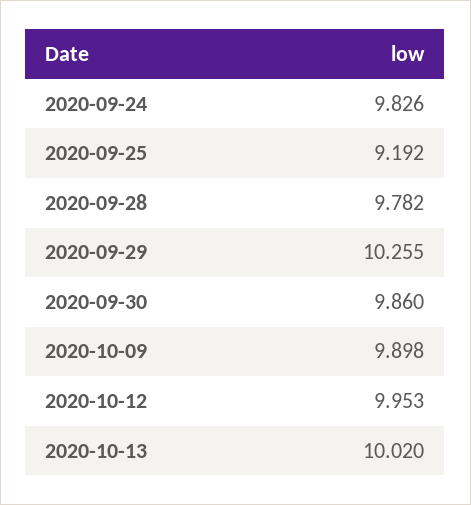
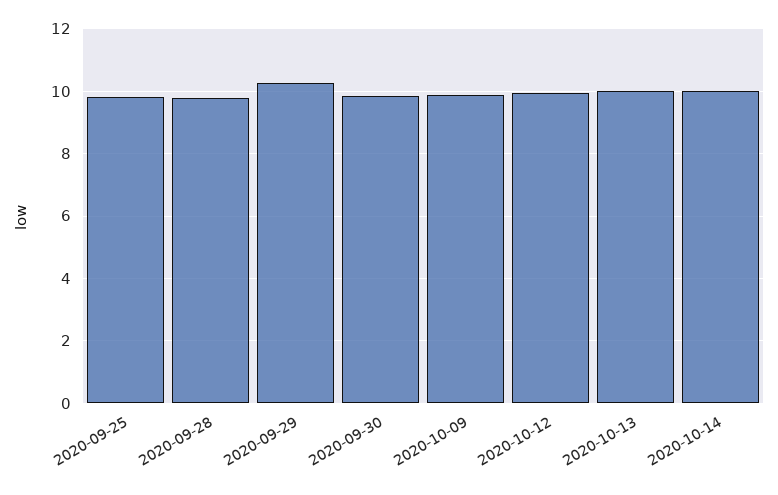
2020-09-24: 9.826 -> none
2020-09-25: 9.192 -> 9.8
2020-10-14: none -> 10

